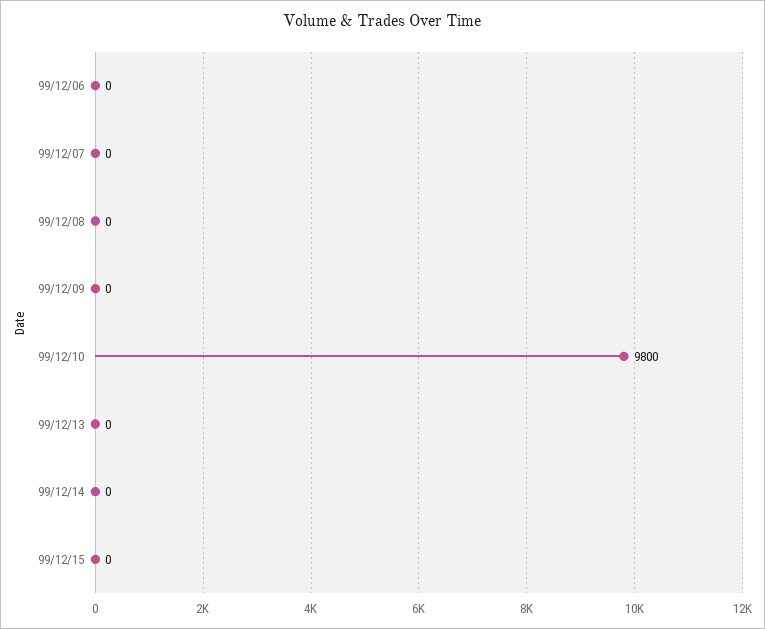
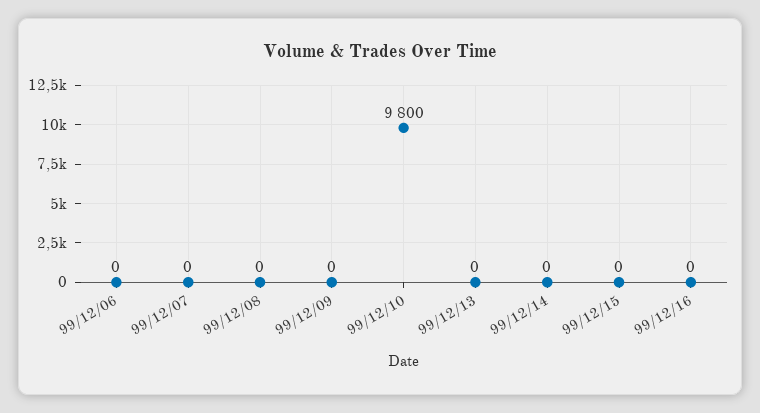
99/12/16: none -> 0

